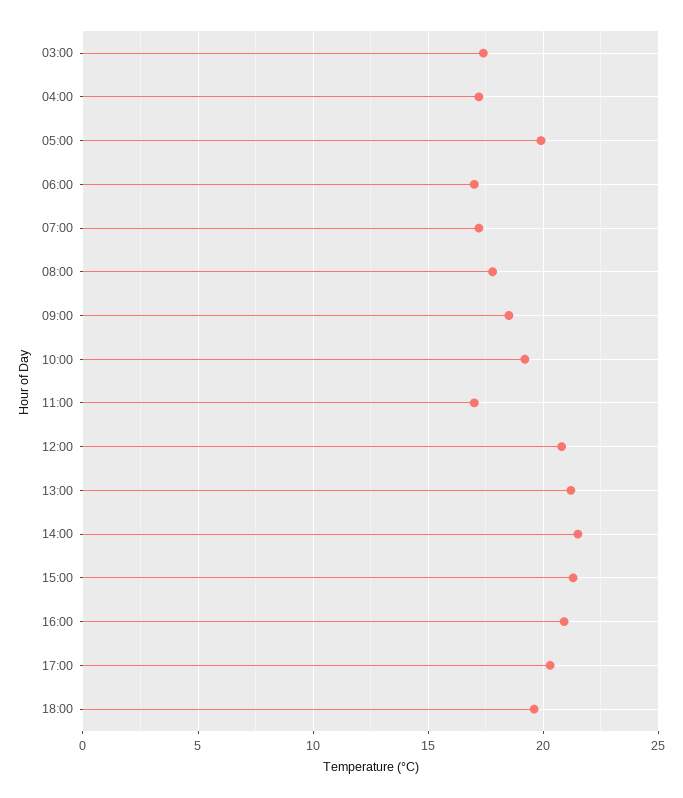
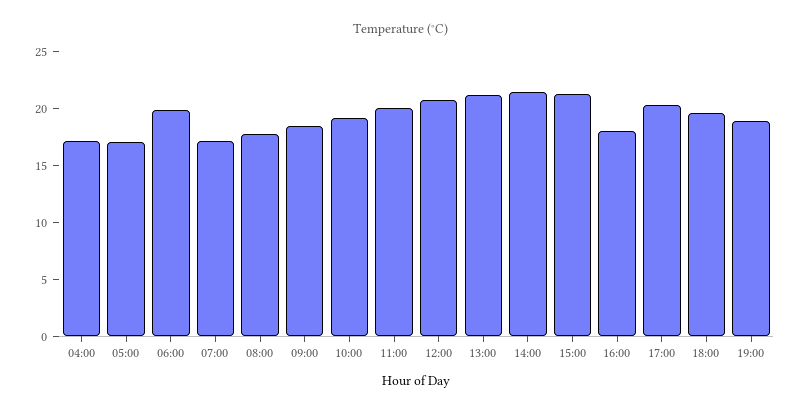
03:00: 17.5 -> none
05:00: 20 -> 17
06:00: 17 -> 20
11:00: 17 -> 20
16:00: 21 -> 18
19:00: none -> 19

